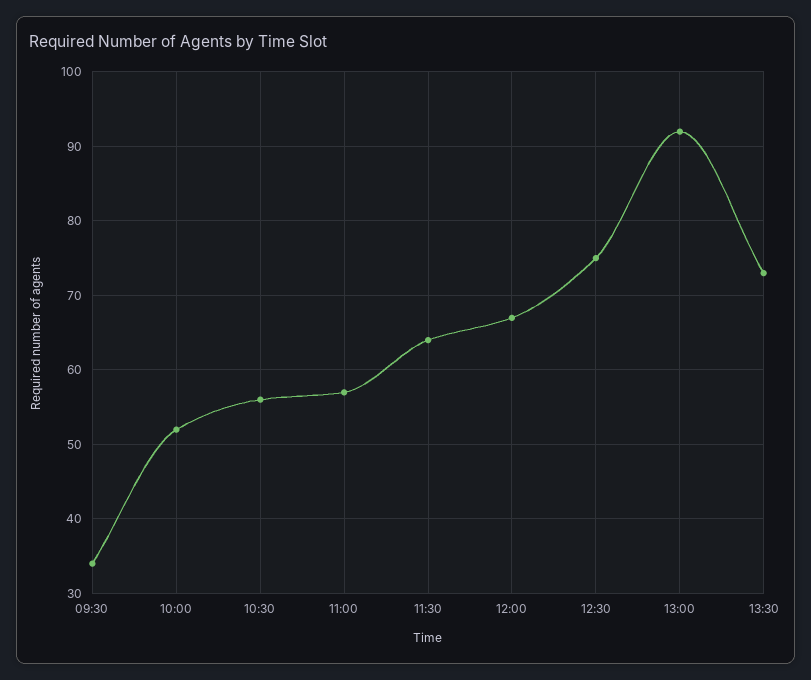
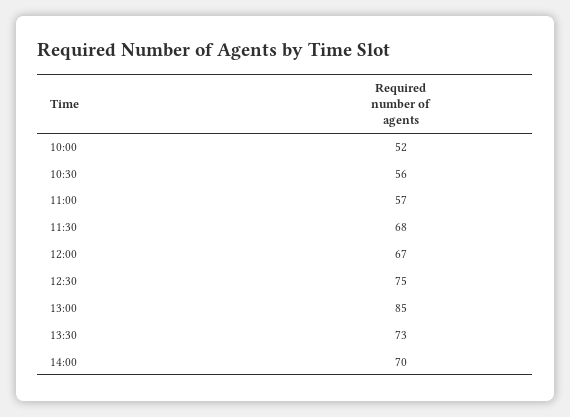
09:30: 34 -> none
11:30: 64 -> 68
13:00: 92 -> 85
14:00: none -> 70

